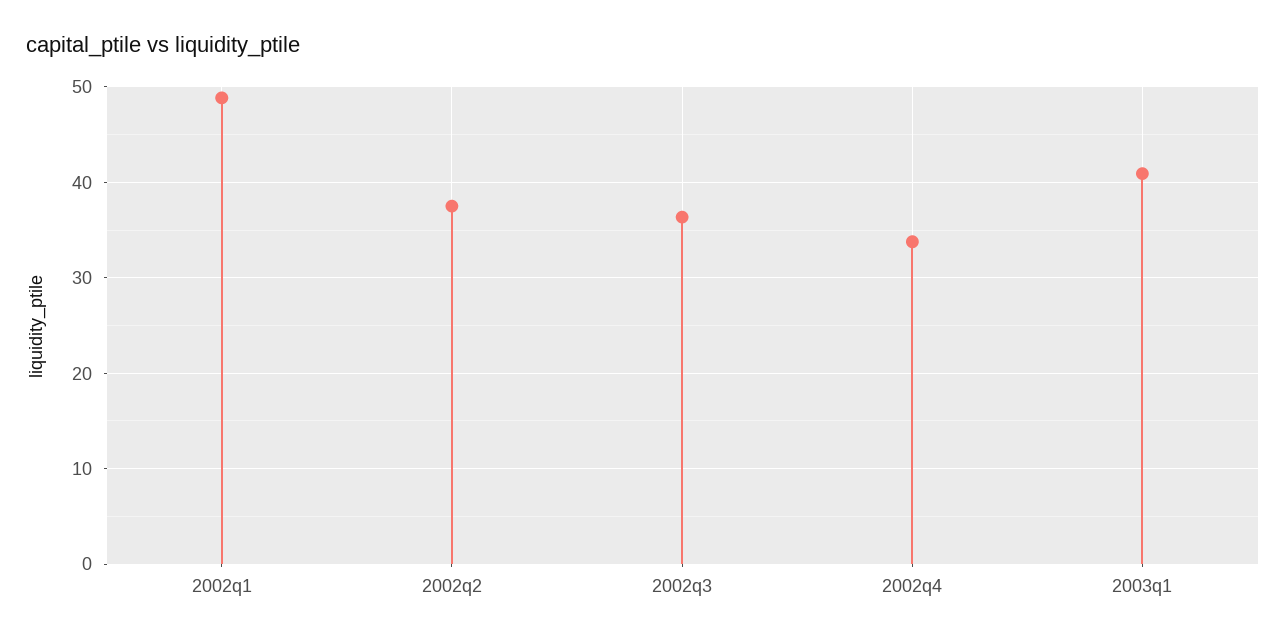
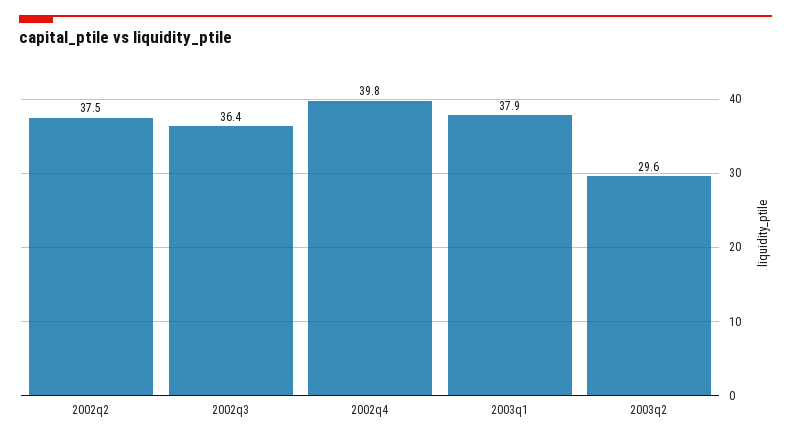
2002q1: 49 -> none
2002q4: 34 -> 39.8
2003q1: 41 -> 37.9
2003q2: none -> 29.6

